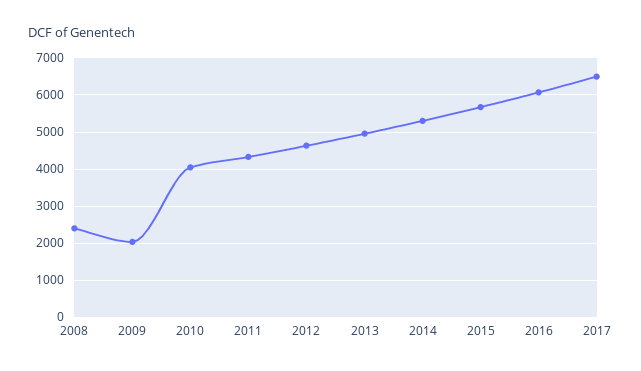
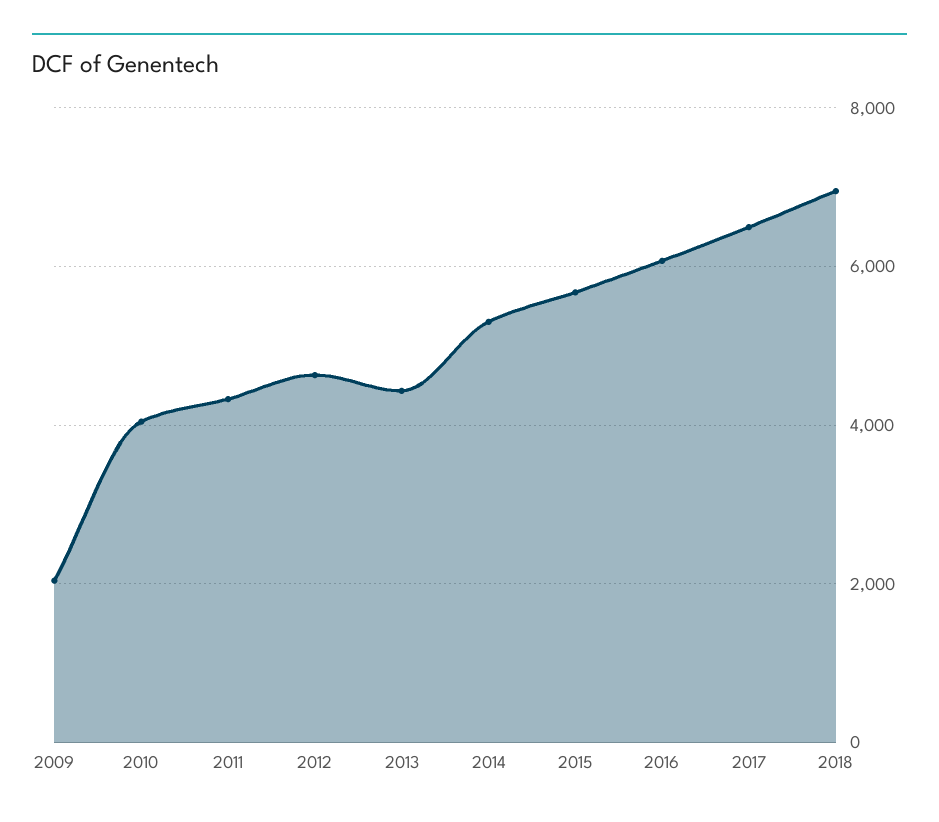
2008: 2400 -> none
2013: 5000 -> 4400
2018: none -> 7000

